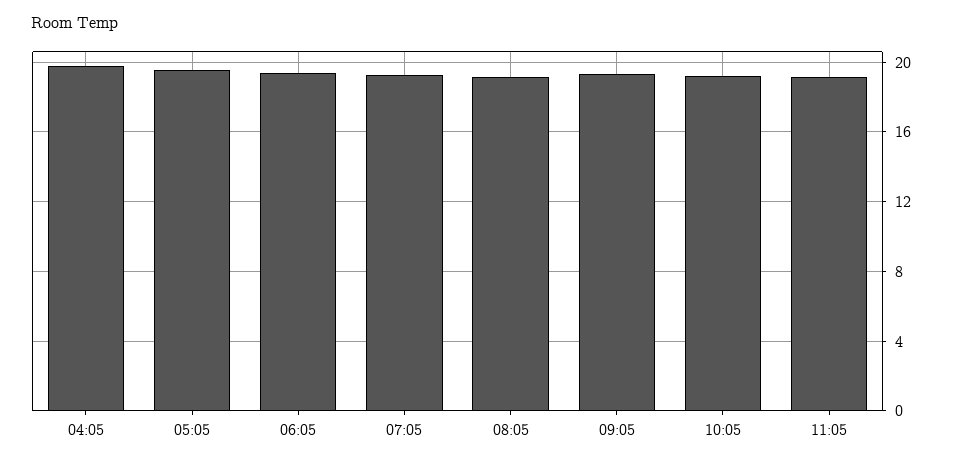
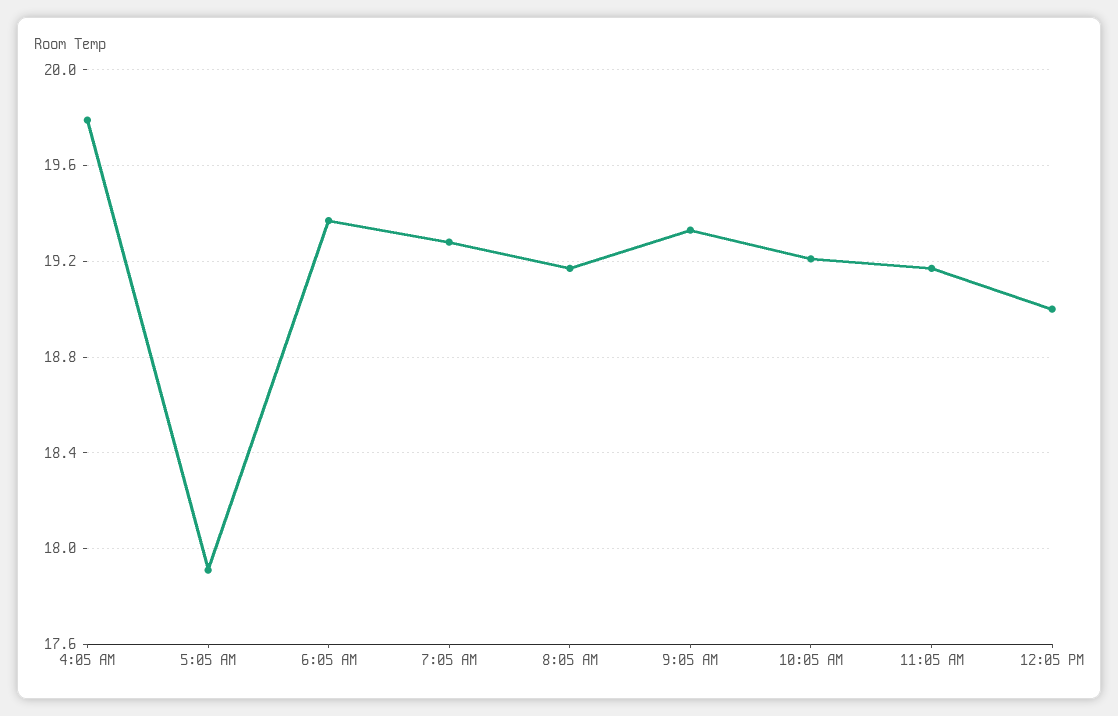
05:05: 19.5 -> 17.9
12:05 PM: none -> 19

